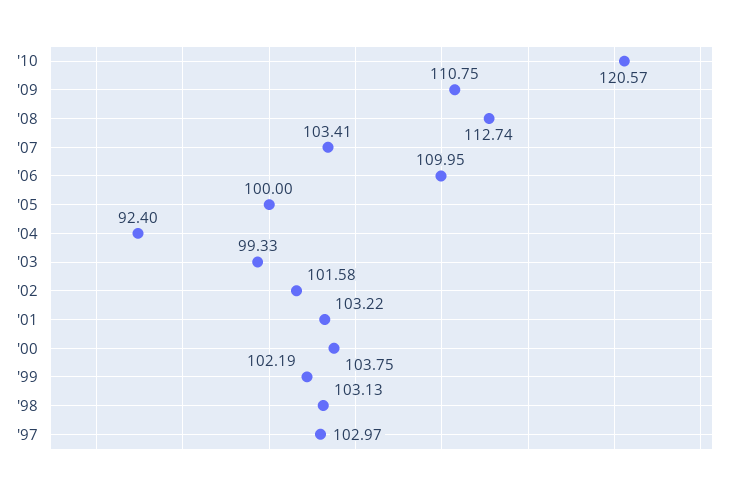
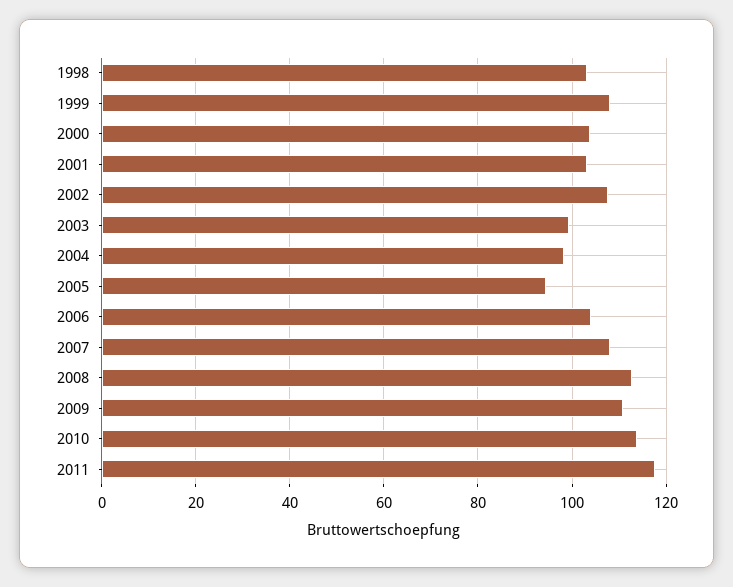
'10: 120.57 -> 114
'07: 103.41 -> 108
'06: 109.95 -> 104
'05: 100 -> 94
'04: 92.4 -> 98
'02: 101.58 -> 108
'99: 102.19 -> 108
'97: 102.97 -> none
2011: none -> 118

